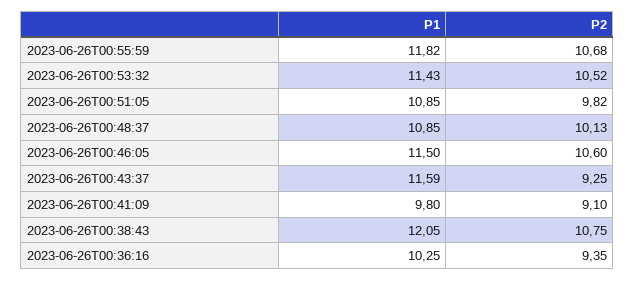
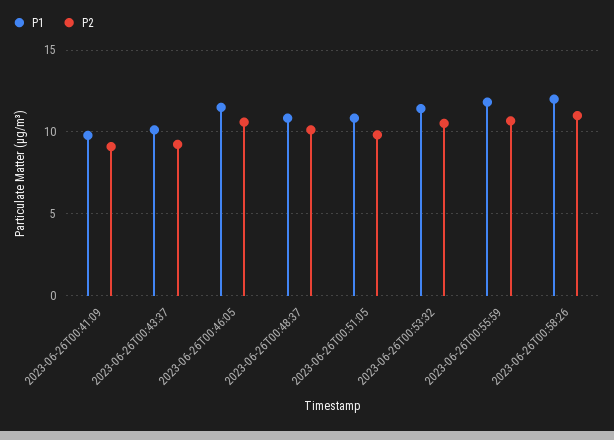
P1, 2023-06-26T00:43:37: 11.59 -> 10
P1, 2023-06-26T00:38:43: 12.05 -> none
P2, 2023-06-26T00:38:43: 10.75 -> none
P1, 2023-06-26T00:36:16: 10.25 -> none
P2, 2023-06-26T00:36:16: 9.35 -> none
P1, 2023-06-26T00:58:26: none -> 12
P2, 2023-06-26T00:58:26: none -> 11

